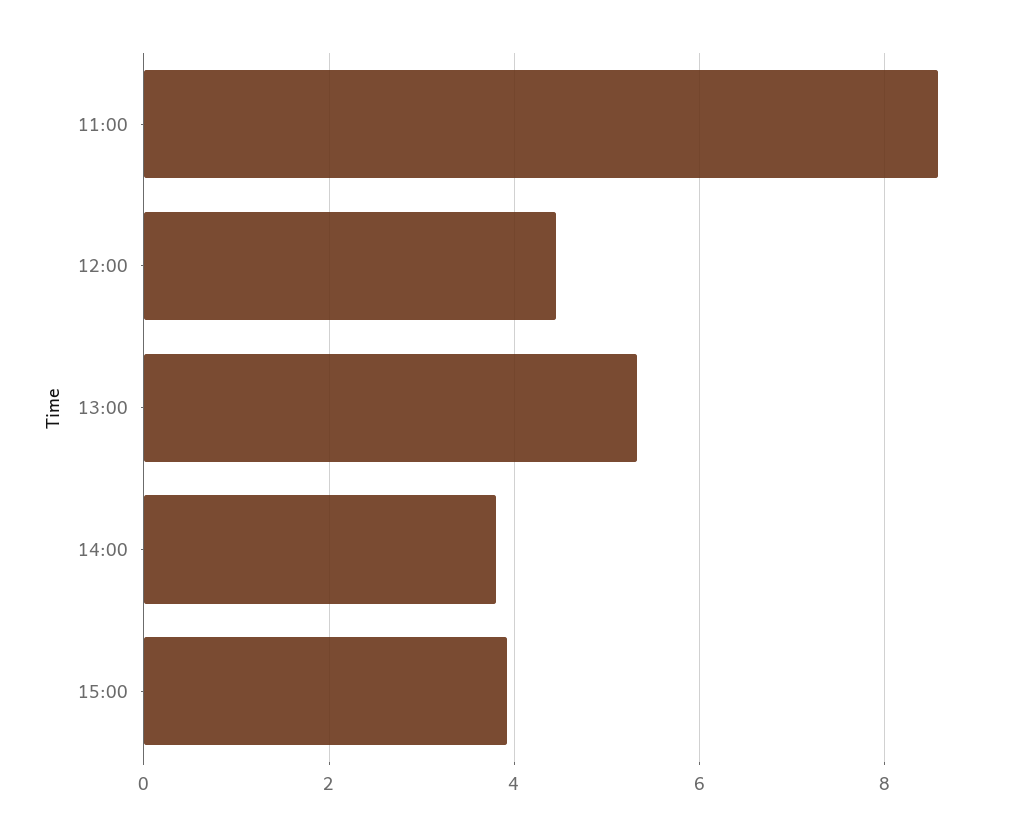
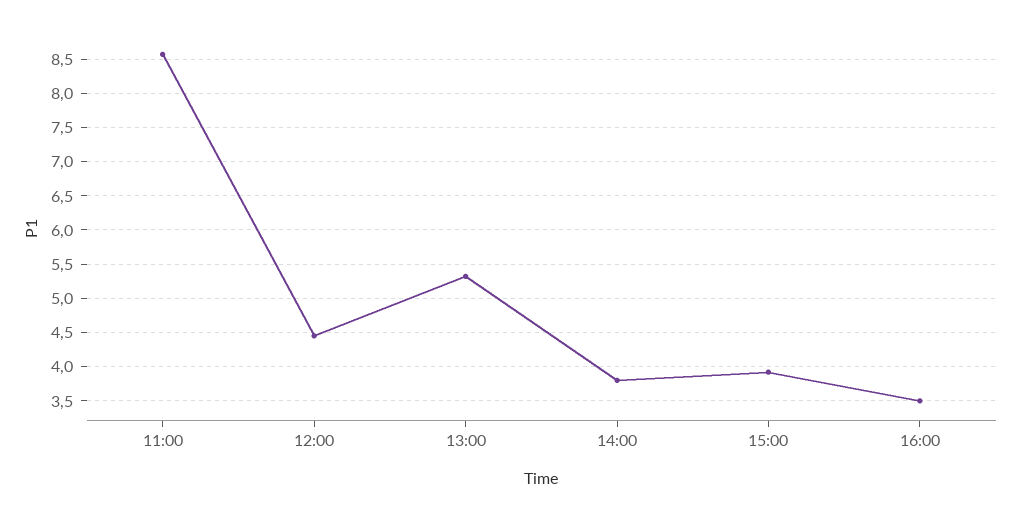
16:00: none -> 3.5

